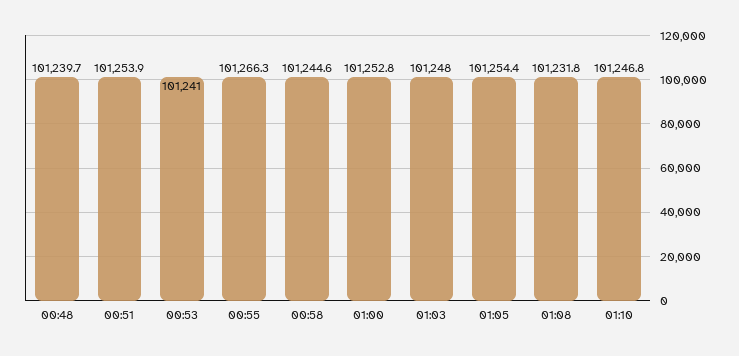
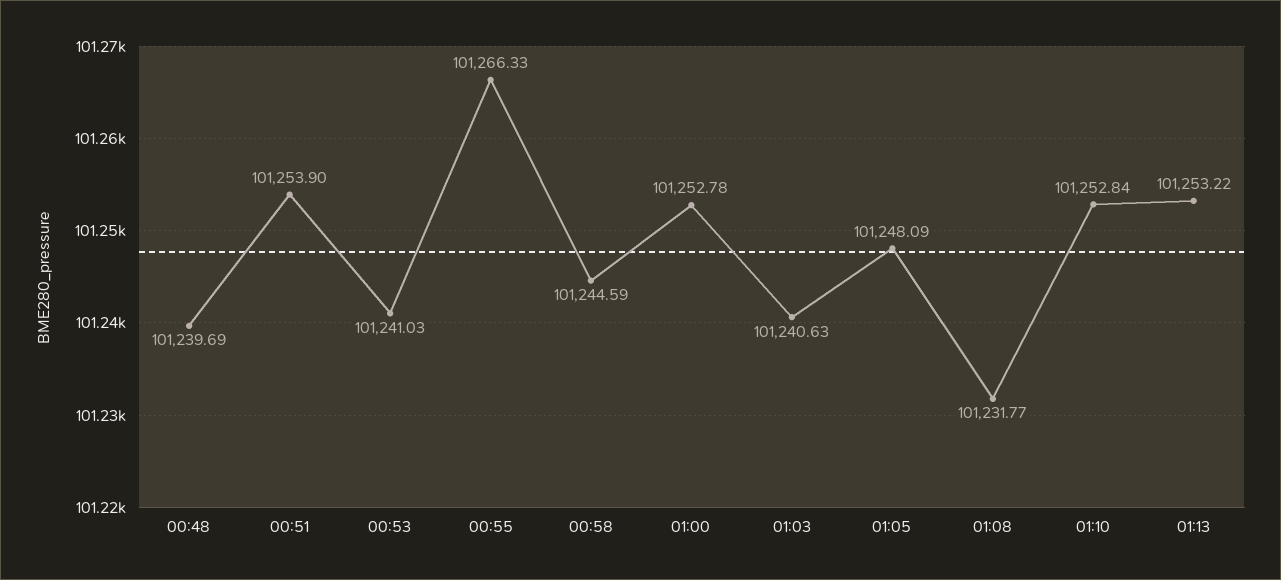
01:03: 101248 -> 101240.63
01:05: 101254.4 -> 101248.09
01:10: 101246.8 -> 101252.84
01:13: none -> 101253.22

